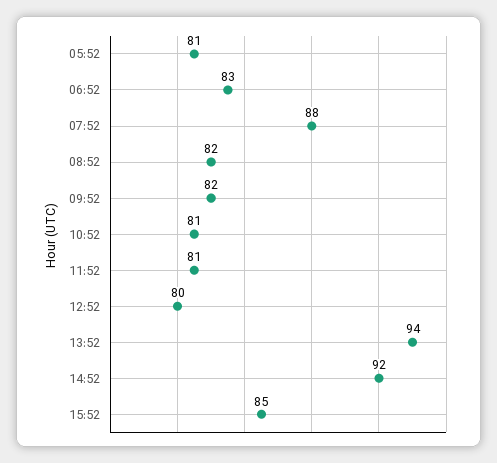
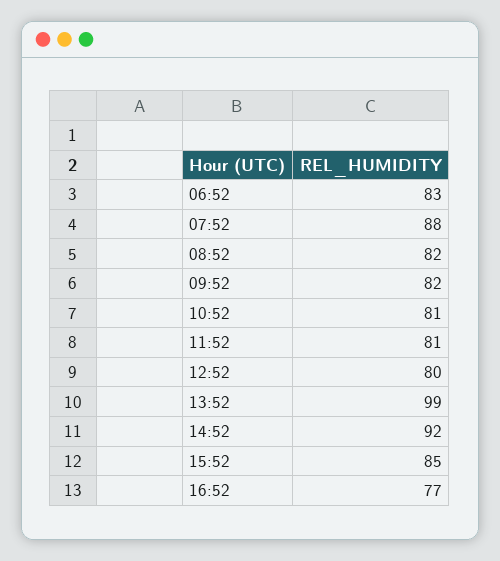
05:52: 81 -> none
13:52: 94 -> 99
16:52: none -> 77

